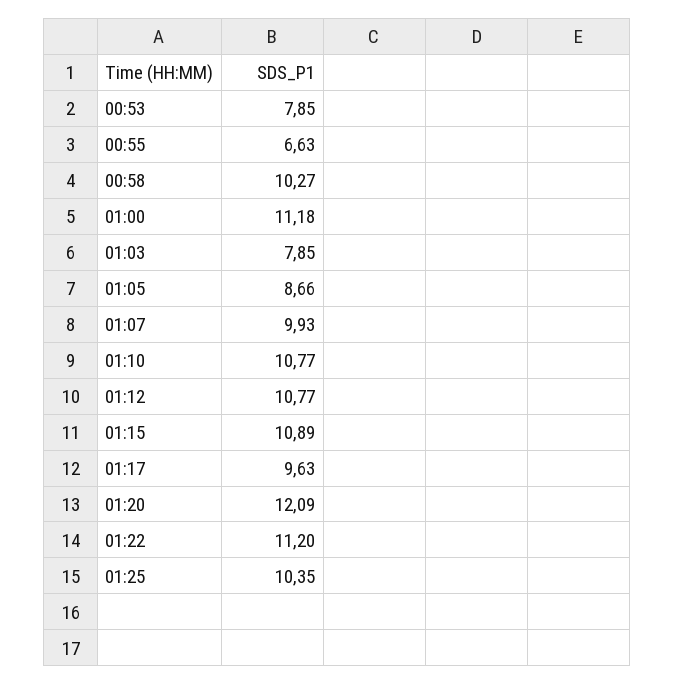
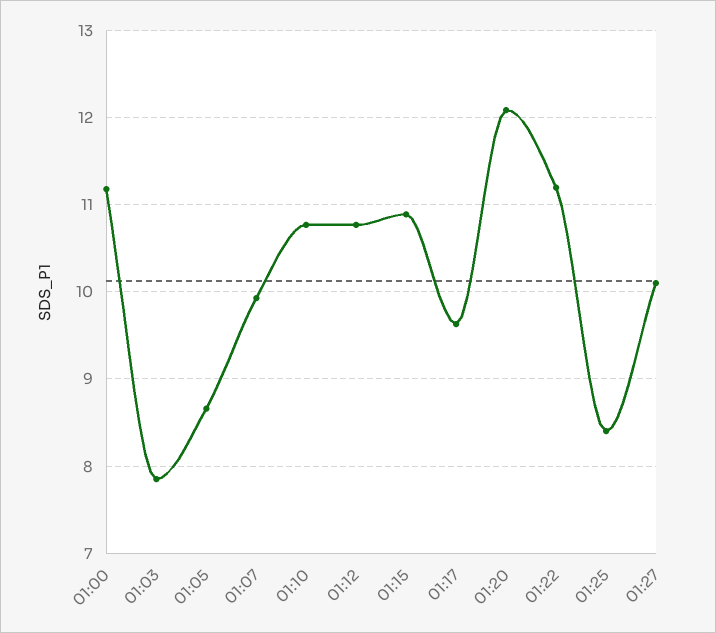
00:53: 7.85 -> none
00:55: 6.63 -> none
00:58: 10.27 -> none
01:25: 10.35 -> 8.4
01:27: none -> 10.1

